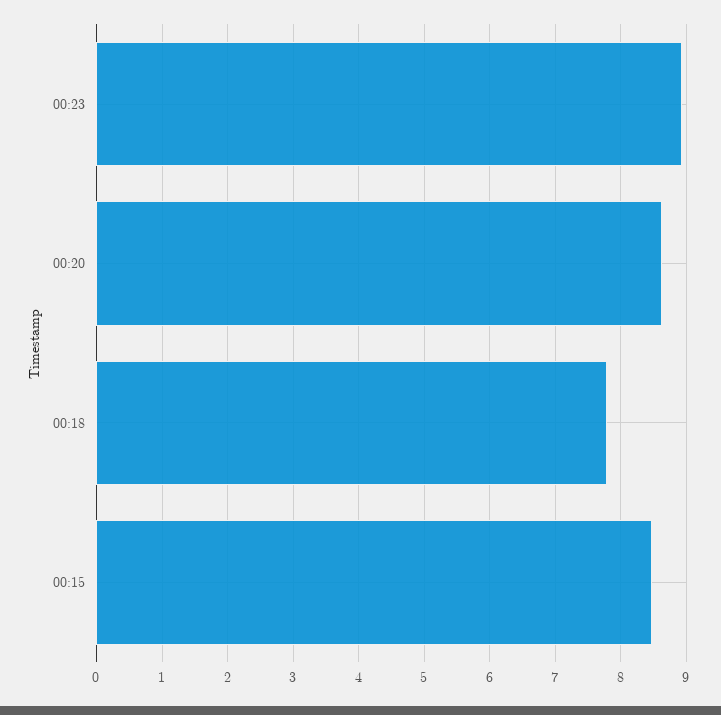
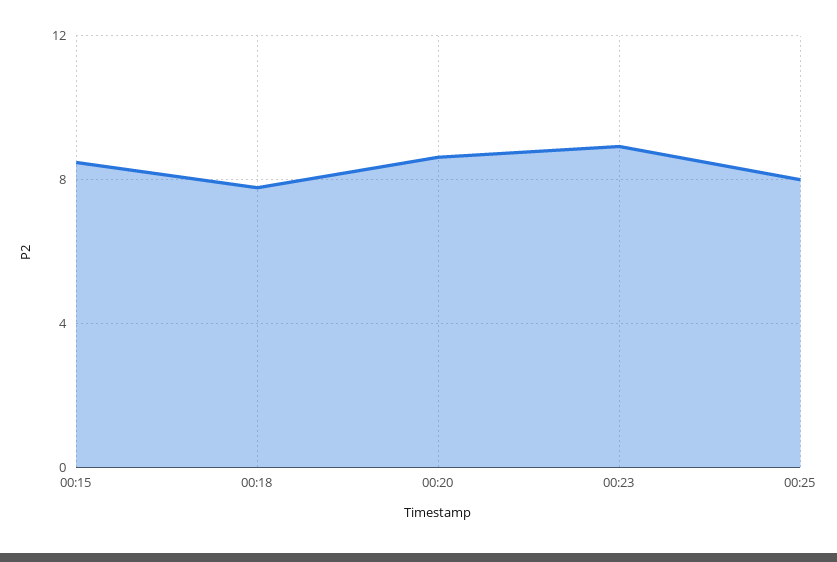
00:25: none -> 8

